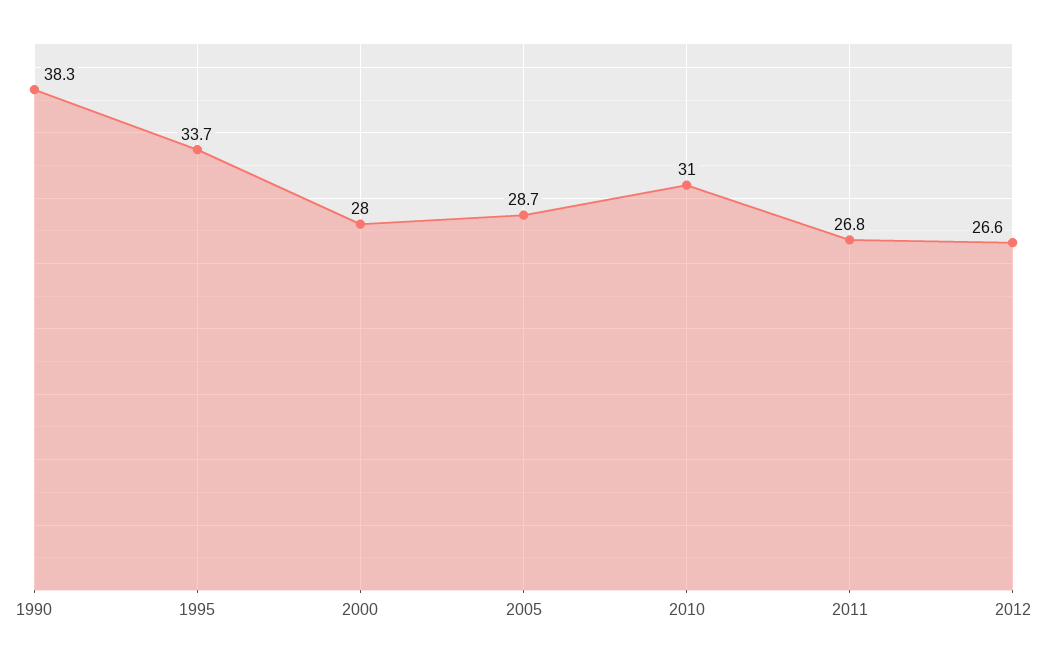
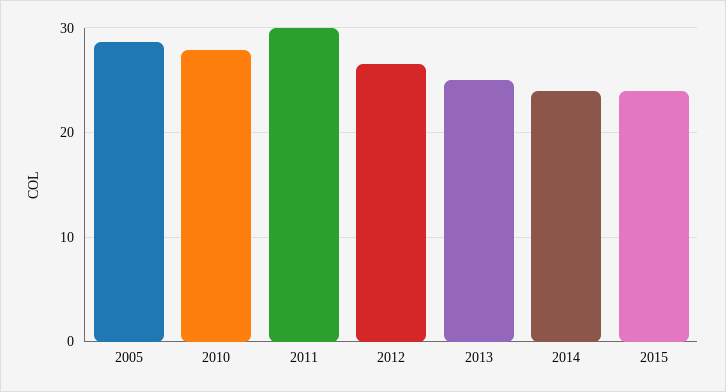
1990: 38.3 -> none
1995: 33.7 -> none
2000: 28 -> none
2010: 31 -> 28
2011: 26.8 -> 30
2013: none -> 25
2014: none -> 24
2015: none -> 24

